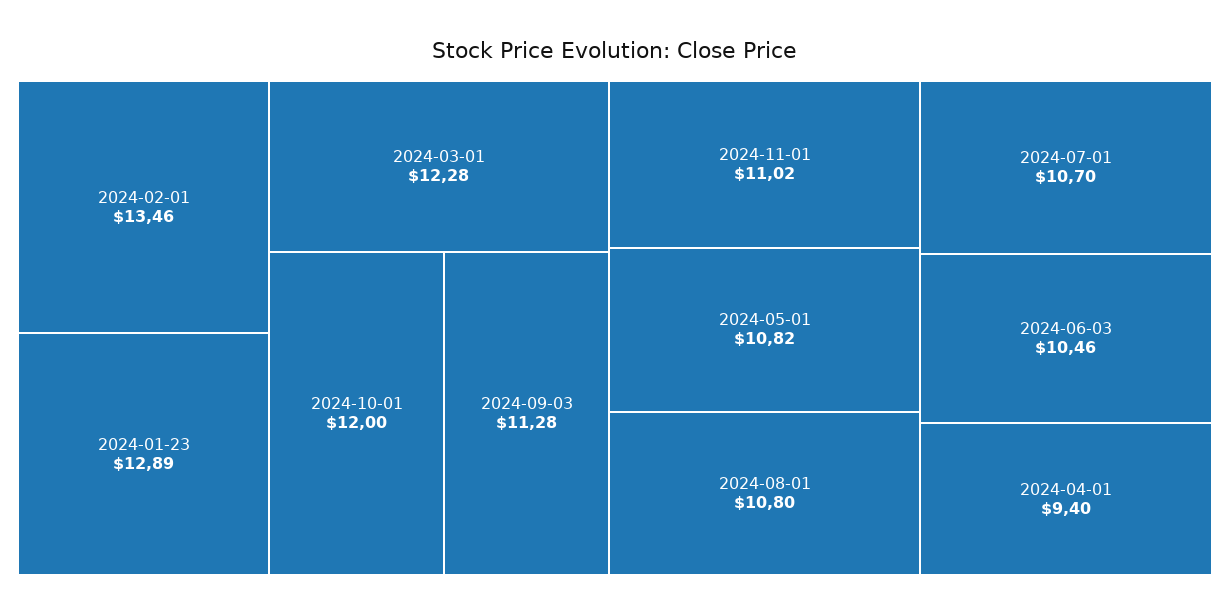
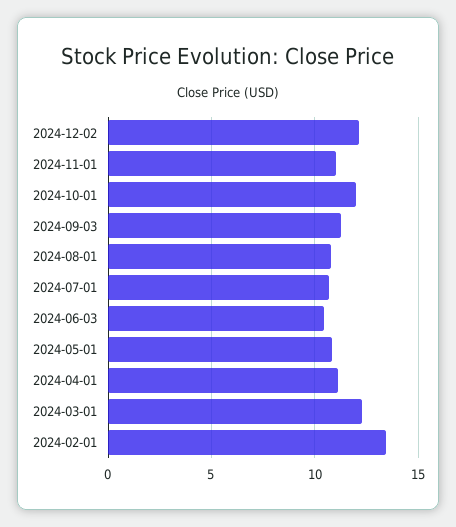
2024-01-23: 12.89 -> none
2024-04-01: 9.4 -> 11
2024-12-02: none -> 12

